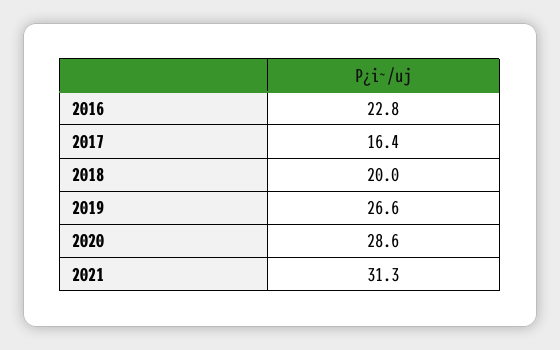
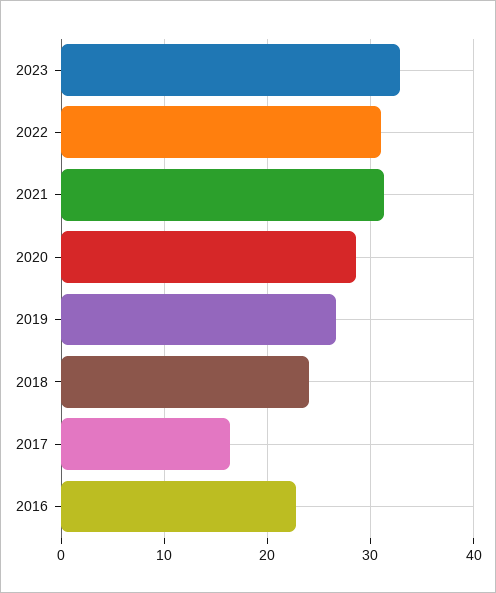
2018: 20 -> 24
2023: none -> 33
2022: none -> 31

